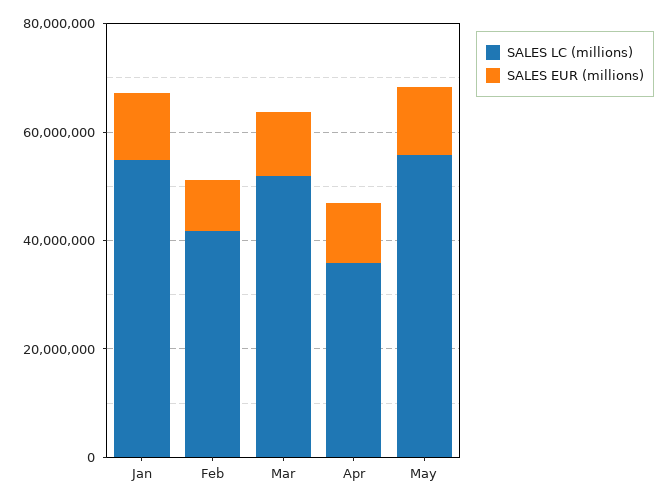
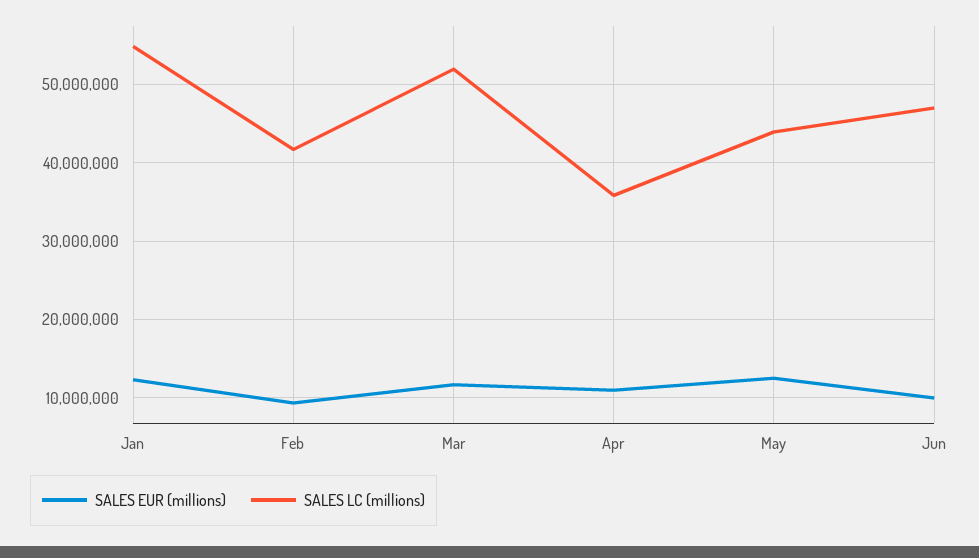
SALES LC (millions), May: 55000000 -> 44000000
SALES EUR (millions), Jun: none -> 10000000
SALES LC (millions), Jun: none -> 47000000

